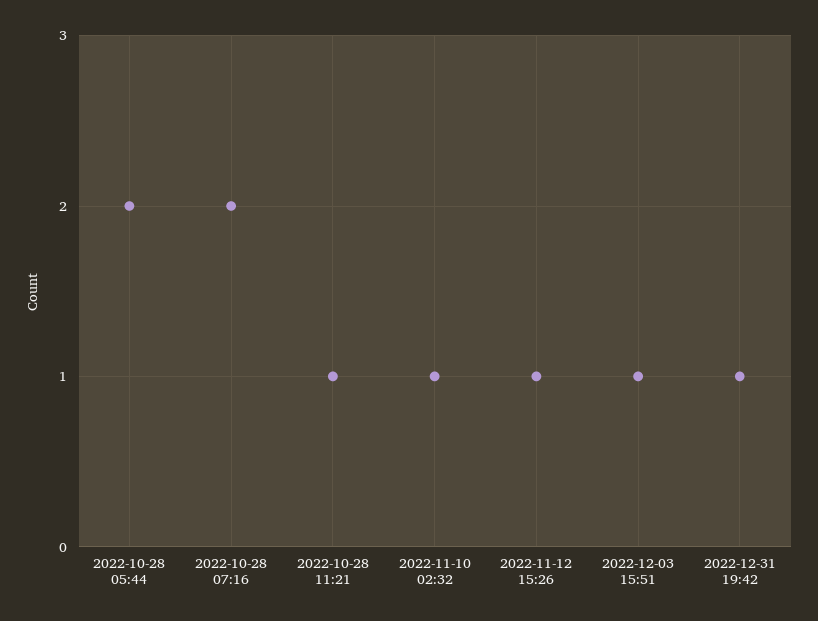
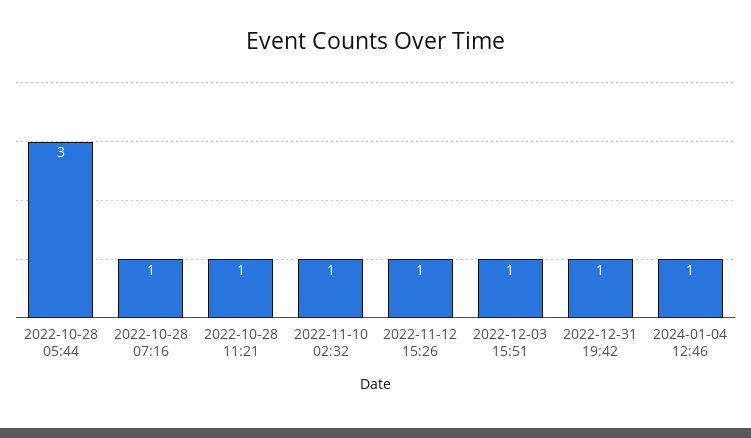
2022-10-28 05:44: 2 -> 3
2022-10-28 07:16: 2 -> 1
2024-01-04 12:46: none -> 1

